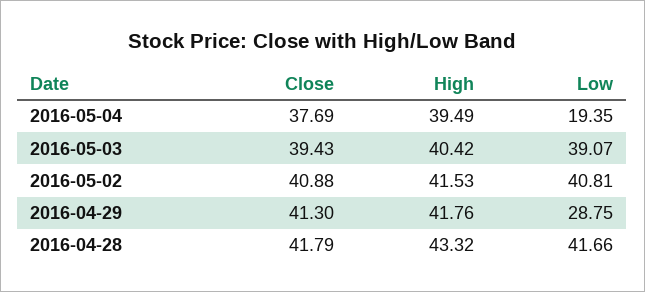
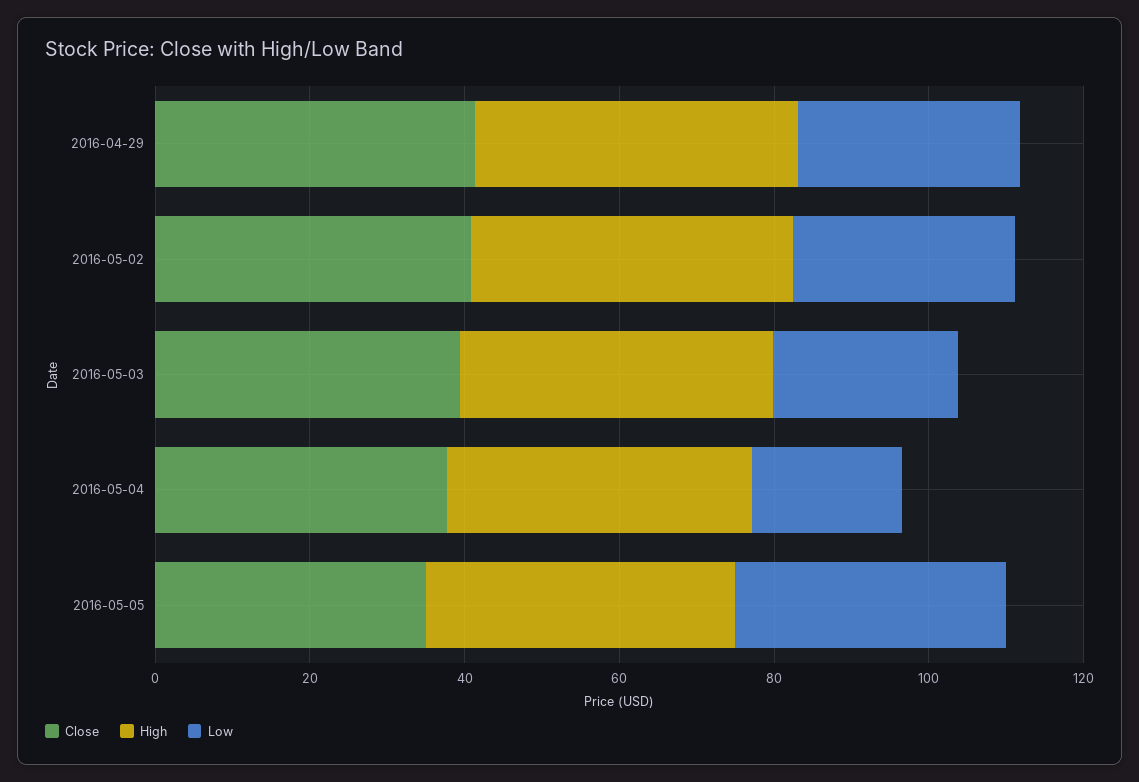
Low, 2016-05-03: 39.07 -> 25
Low, 2016-05-02: 40.81 -> 30
Close, 2016-04-28: 41.79 -> none
High, 2016-04-28: 43.32 -> none
Low, 2016-04-28: 41.66 -> none
Close, 2016-05-05: none -> 35
High, 2016-05-05: none -> 40
Low, 2016-05-05: none -> 35

